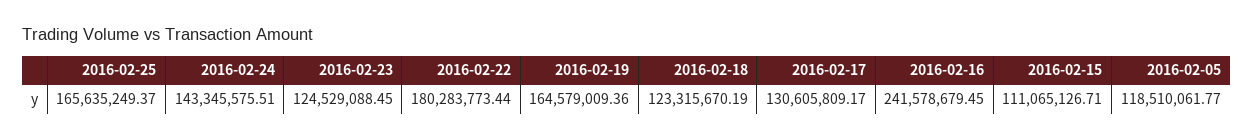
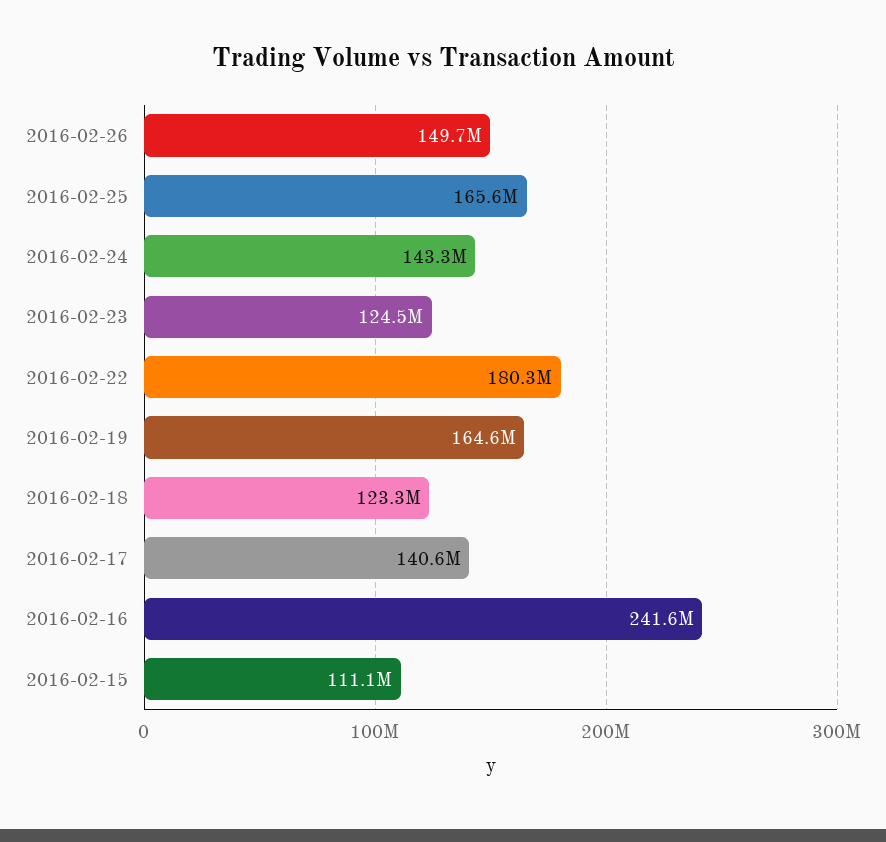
2016-02-17: 130605809.17 -> 140600000
2016-02-05: 118510061.77 -> none
2016-02-26: none -> 149700000

